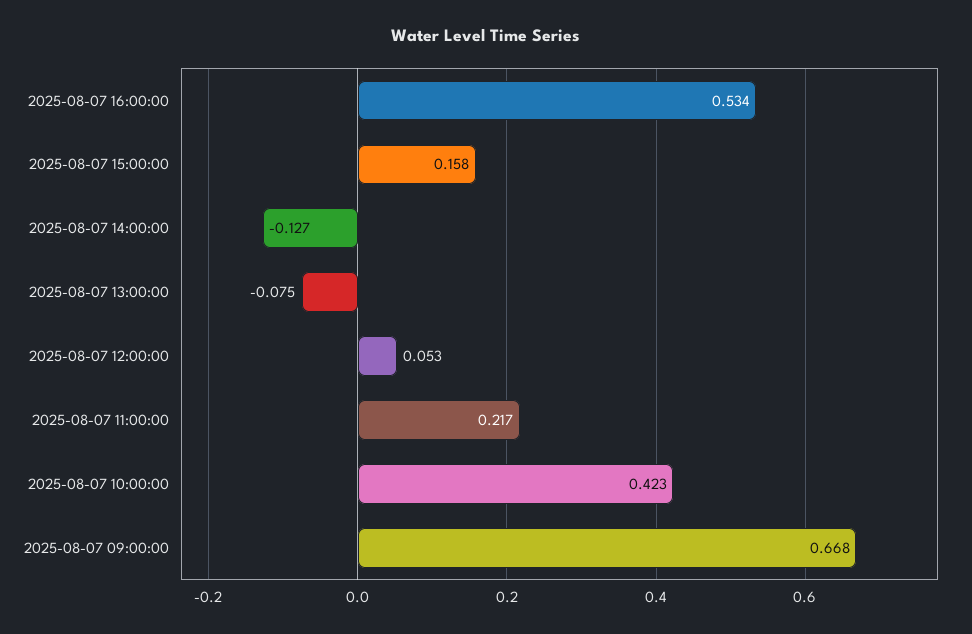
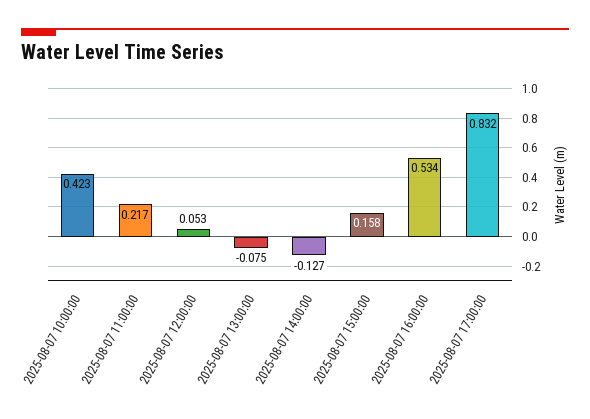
2025-08-07 09:00:00: 0.668 -> none
2025-08-07 17:00:00: none -> 0.832

